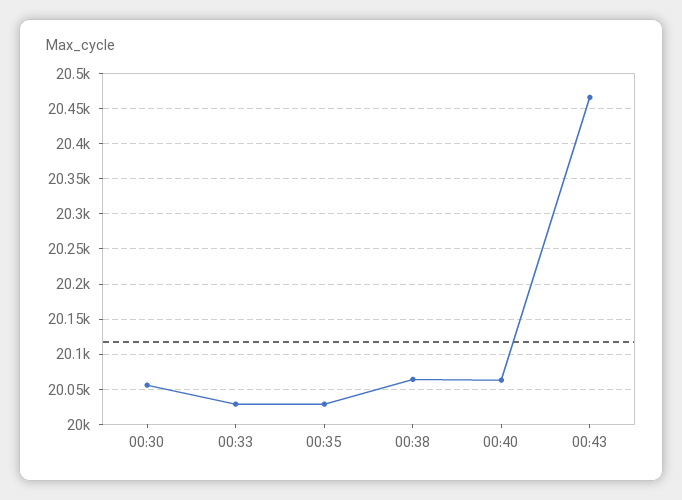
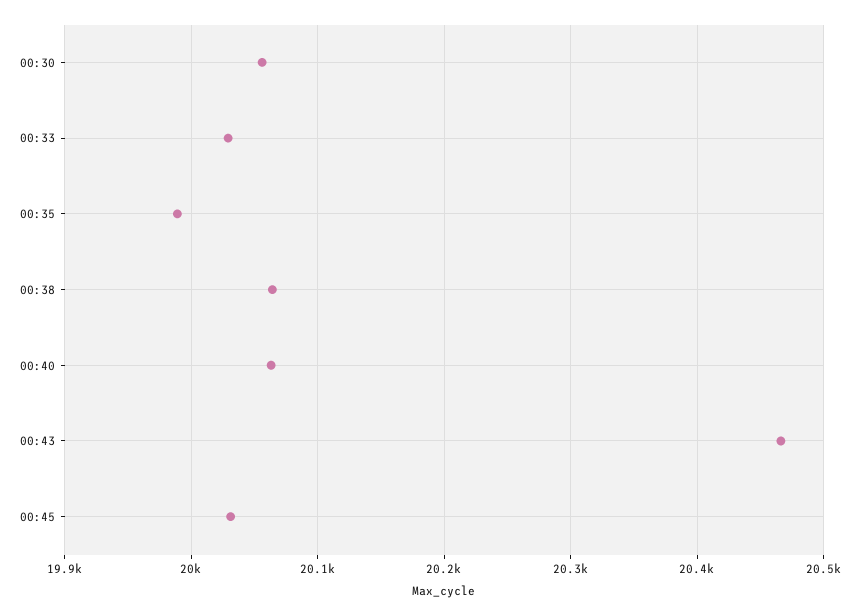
00:35: 20030 -> 19990
00:45: none -> 20030

